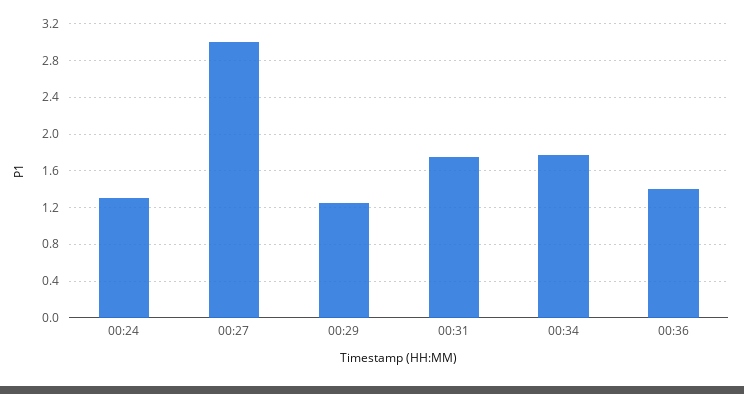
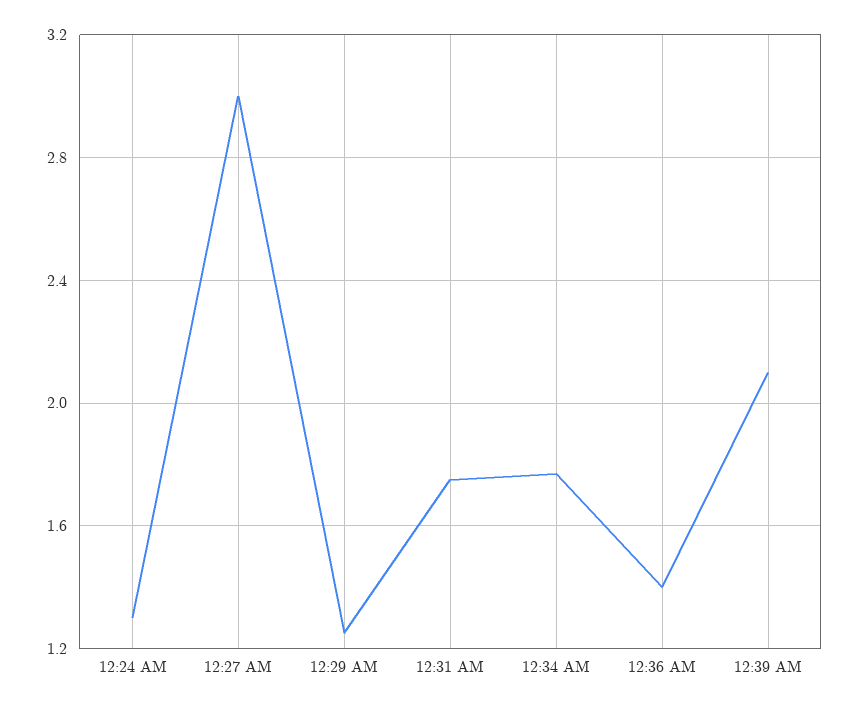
12:39 AM: none -> 2.1

